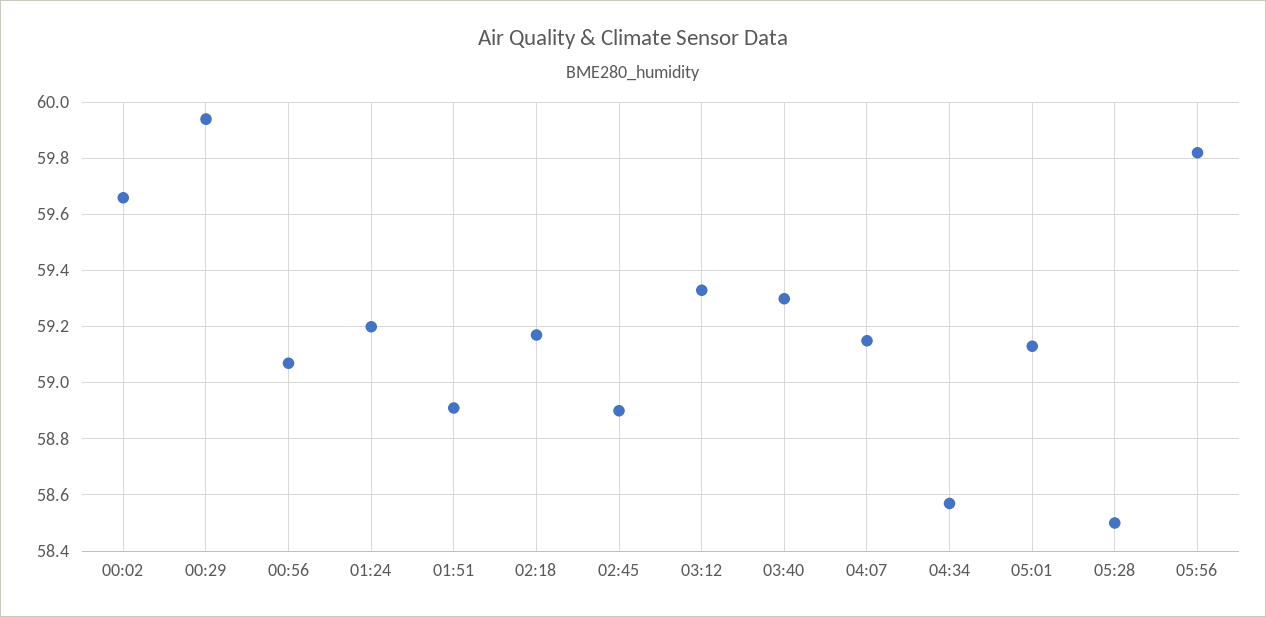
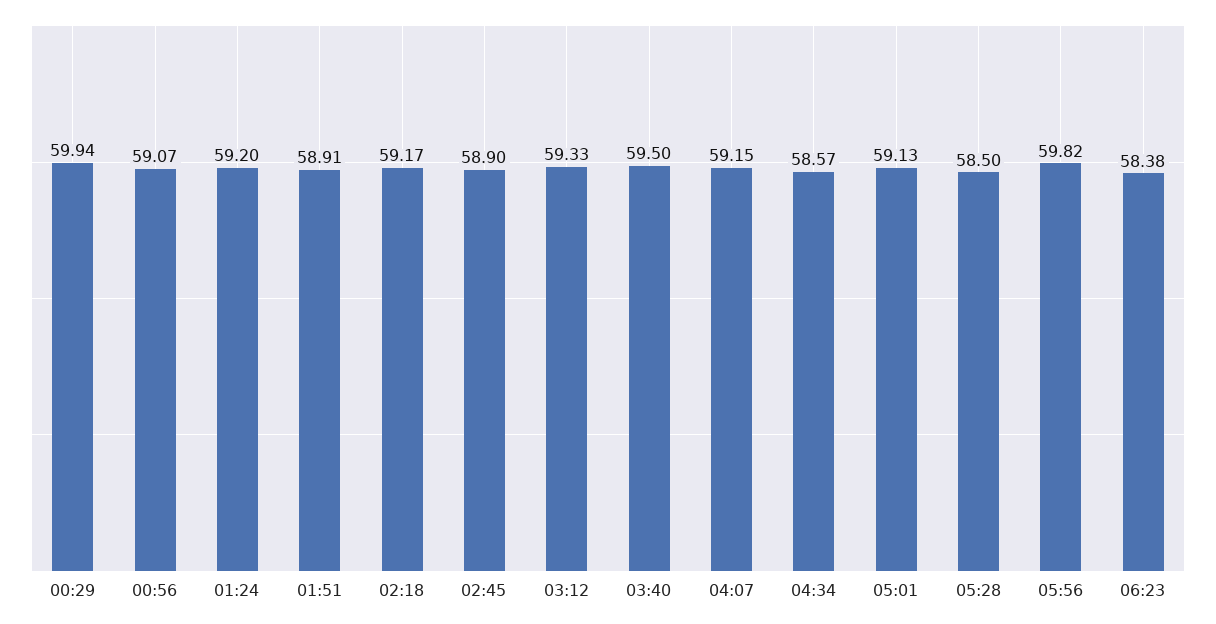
00:02: 59.65 -> none
03:40: 59.3 -> 59.5
06:23: none -> 58.38

